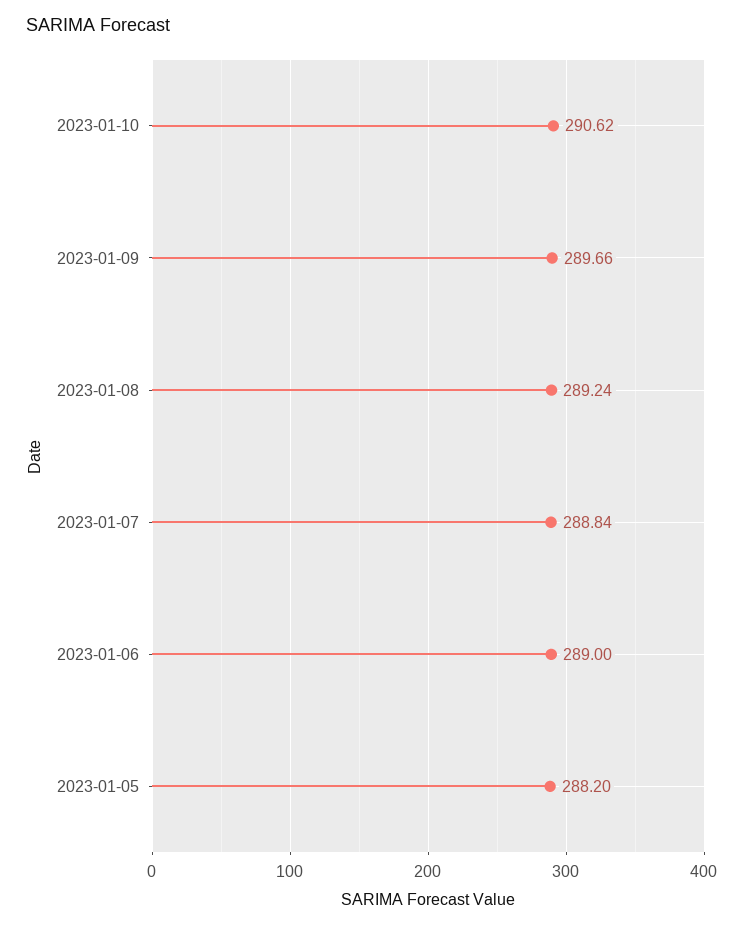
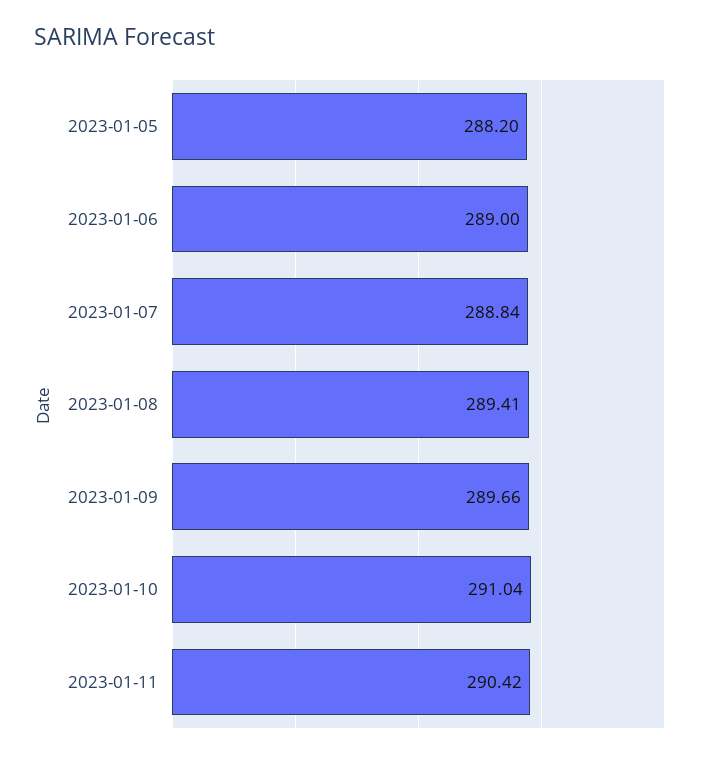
2023-01-10: 290.62 -> 291.04
2023-01-08: 289.24 -> 289.41
2023-01-11: none -> 290.42

